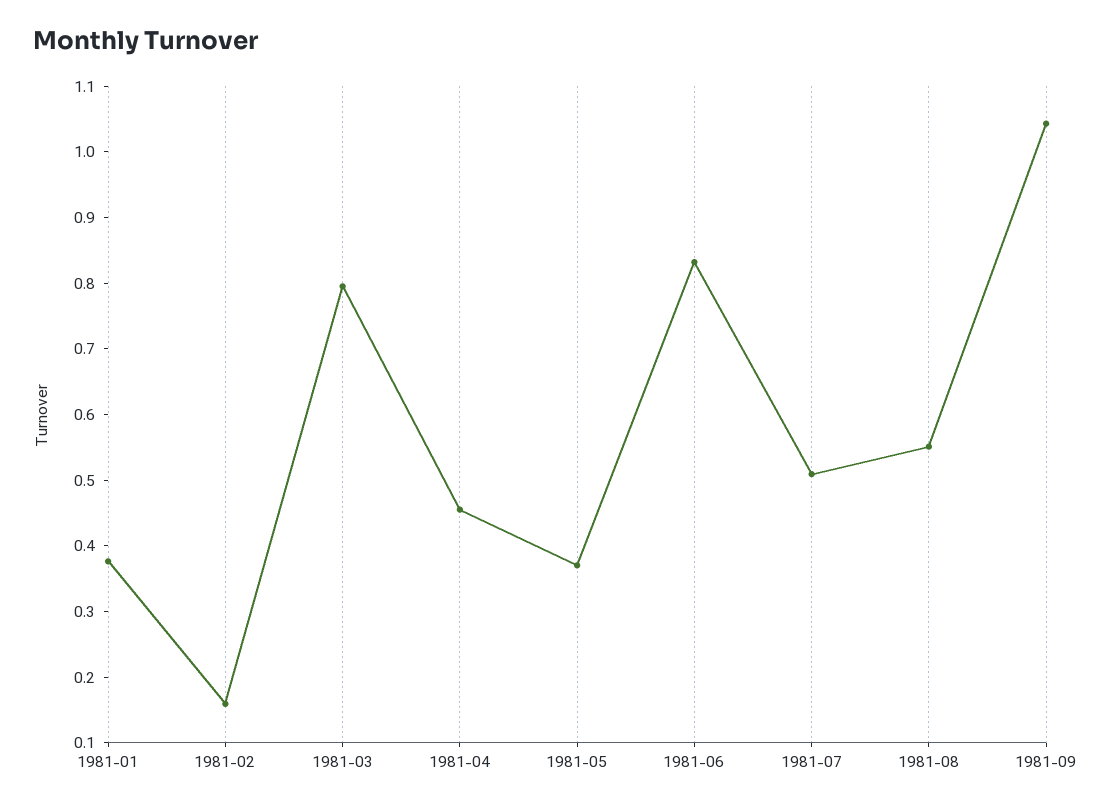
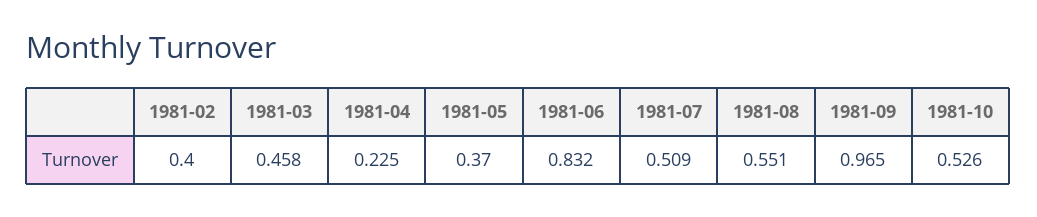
1981-01: 0.38 -> none
1981-02: 0.16 -> 0.4
1981-03: 0.8 -> 0.458
1981-04: 0.46 -> 0.225
1981-09: 1.04 -> 0.965
1981-10: none -> 0.526

